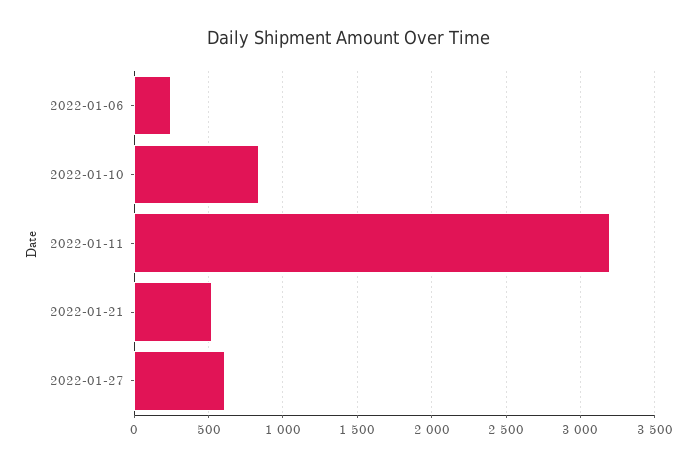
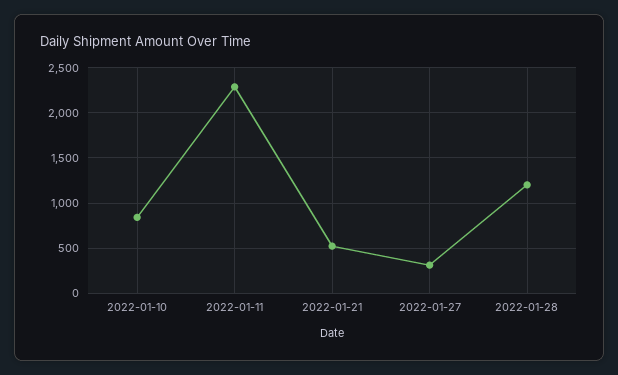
2022-01-06: 250 -> none
2022-01-11: 3200 -> 2300
2022-01-27: 600 -> 300
2022-01-28: none -> 1200

